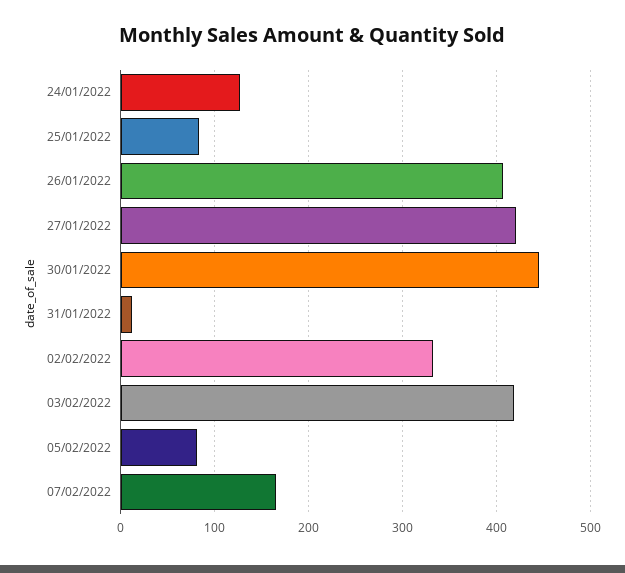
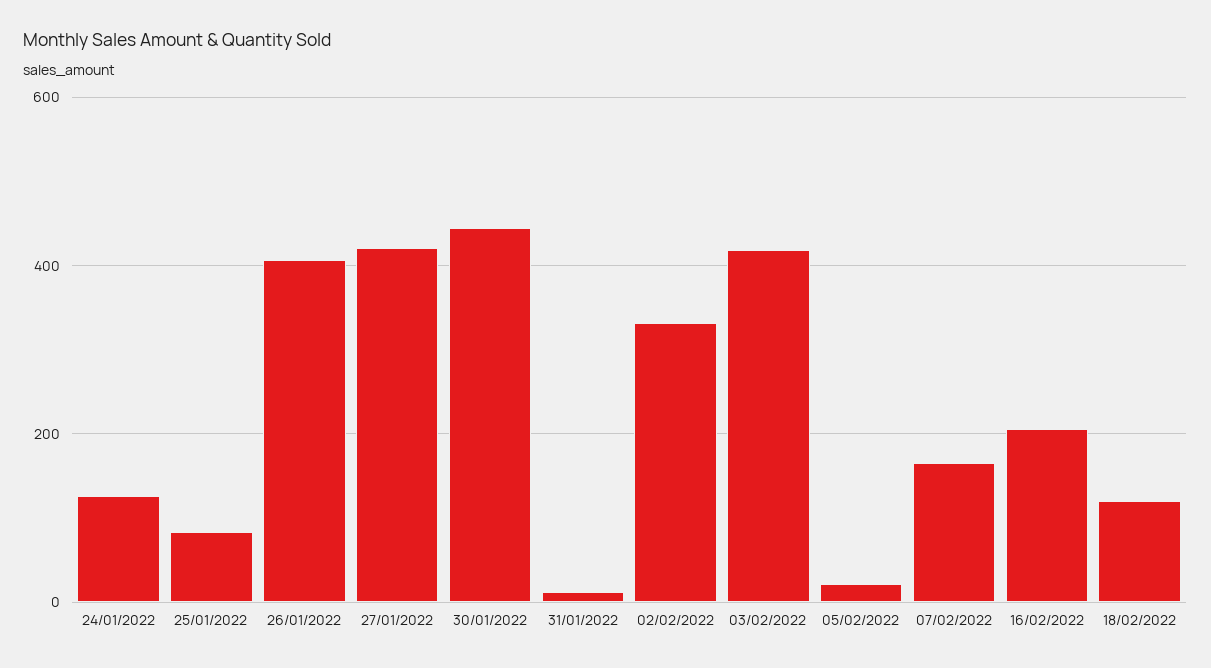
05/02/2022: 80 -> 20
16/02/2022: none -> 200
18/02/2022: none -> 120

